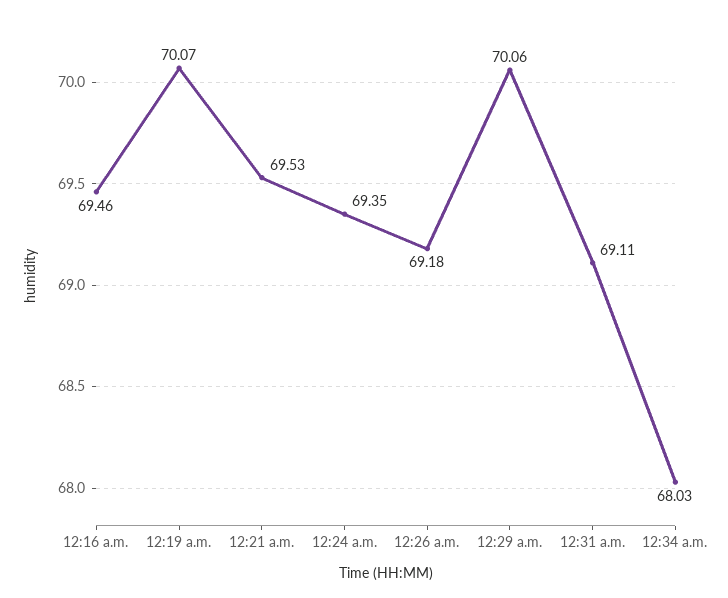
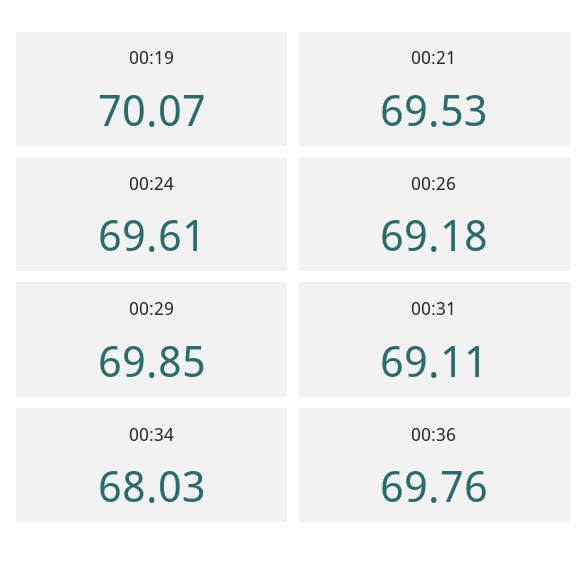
12:16 a.m.: 69.46 -> none
12:24 a.m.: 69.35 -> 69.61
12:29 a.m.: 70.06 -> 69.85
00:36: none -> 69.76

